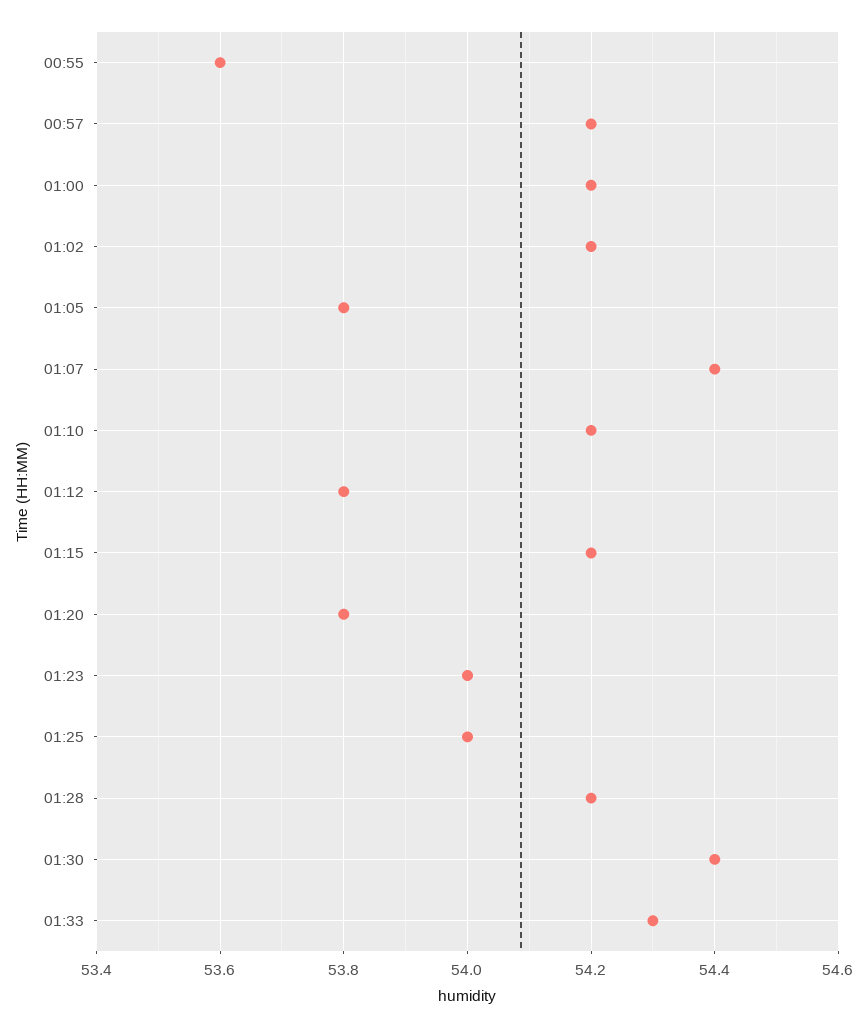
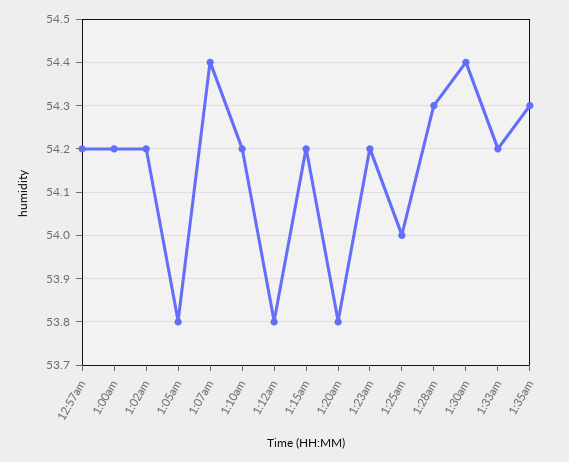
00:55: 53.6 -> none
01:23: 54 -> 54.2
01:28: 54.2 -> 54.3
01:33: 54.3 -> 54.2
1:35am: none -> 54.3

